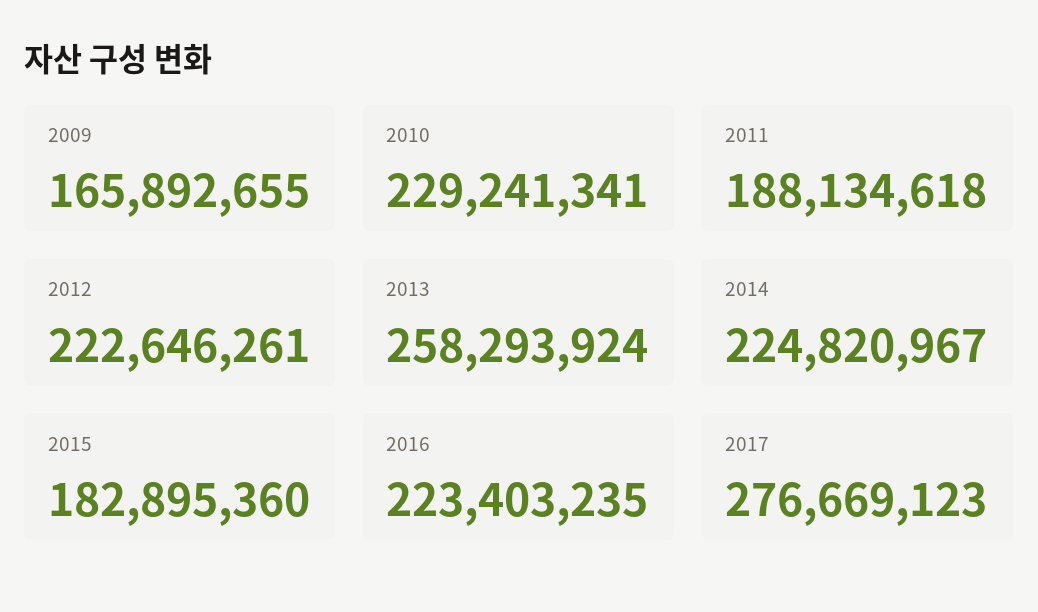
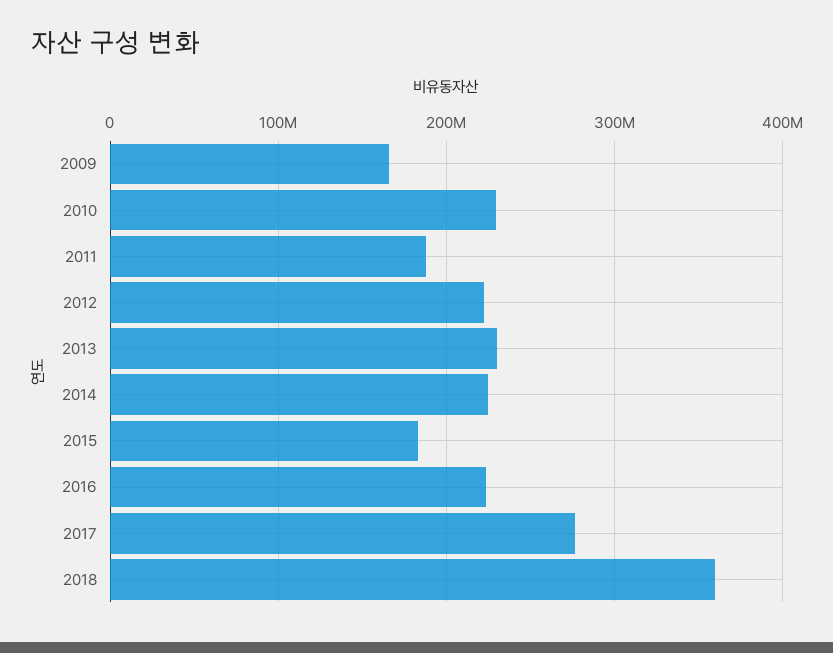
2013: 258293924 -> 230000000
2018: none -> 360000000

